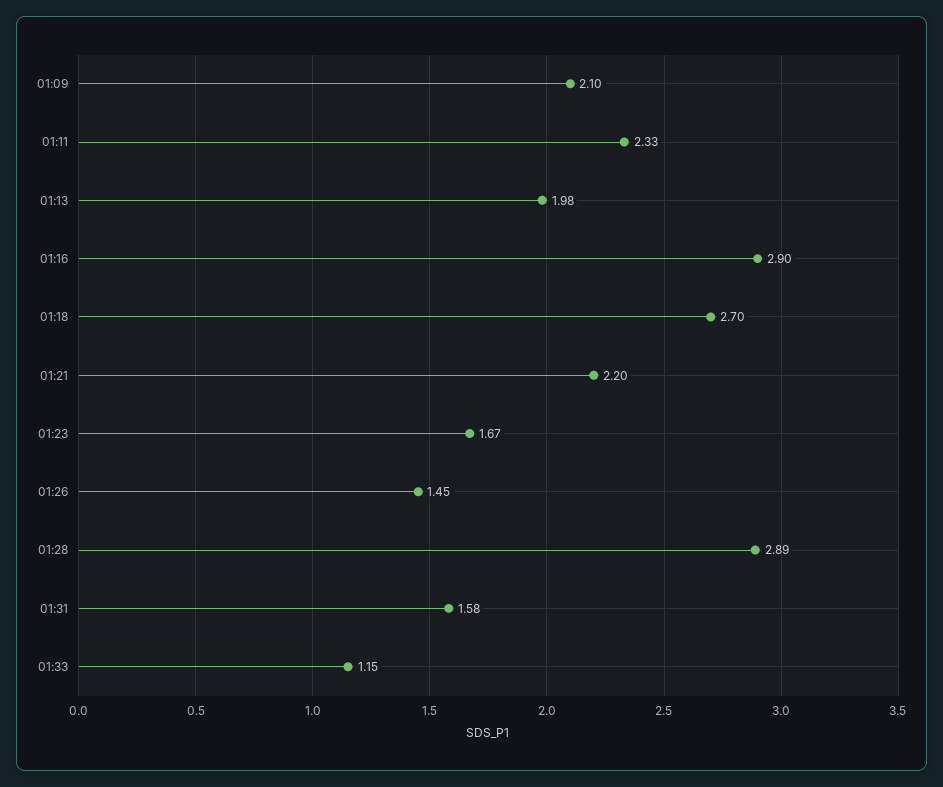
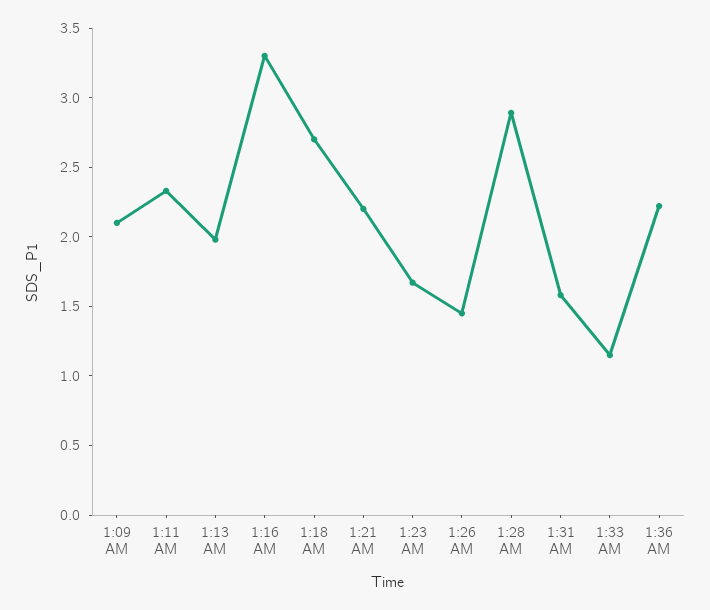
01:16: 2.9 -> 3.3
1:36 AM: none -> 2.2

